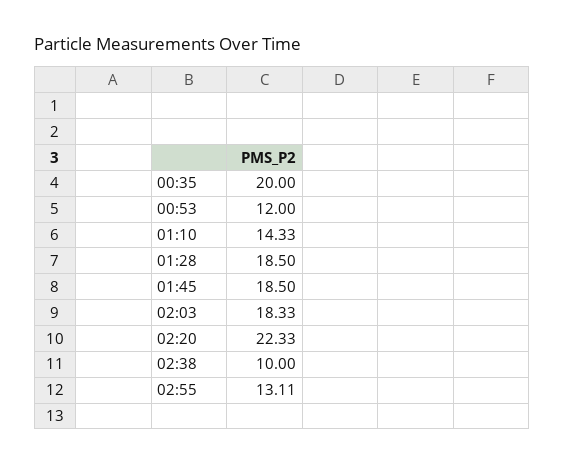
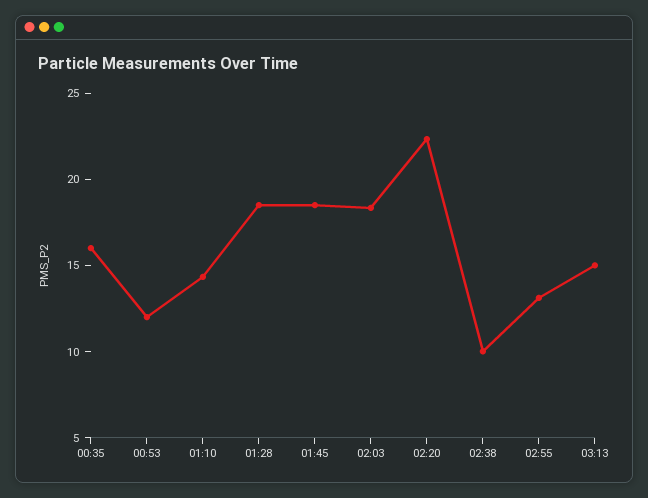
00:35: 20 -> 16
03:13: none -> 15

